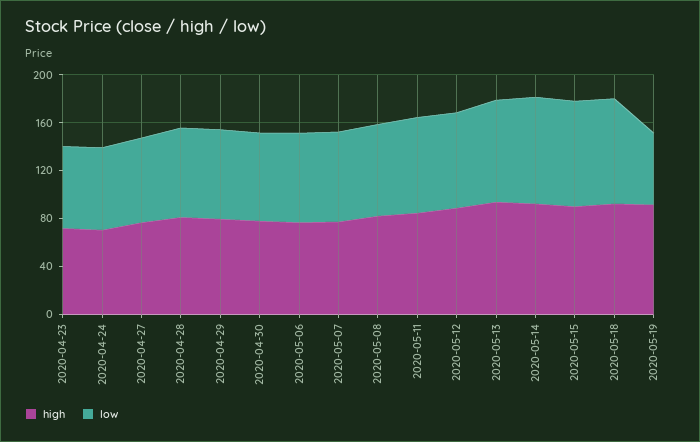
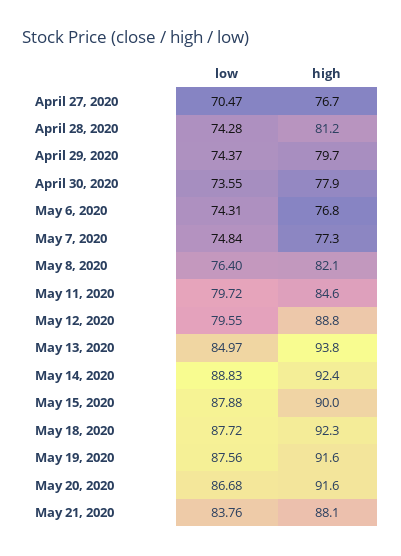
high, 2020-04-23: 70 -> none
low, 2020-04-23: 70 -> none
high, 2020-04-24: 70 -> none
low, 2020-04-24: 70 -> none
low, 2020-05-19: 60 -> 87.56
low, May 20, 2020: none -> 86.68
high, May 20, 2020: none -> 91.6
low, May 21, 2020: none -> 83.76
high, May 21, 2020: none -> 88.1

